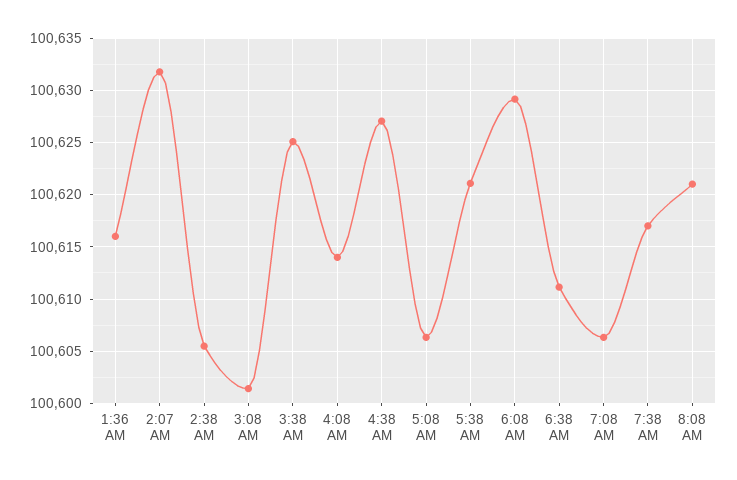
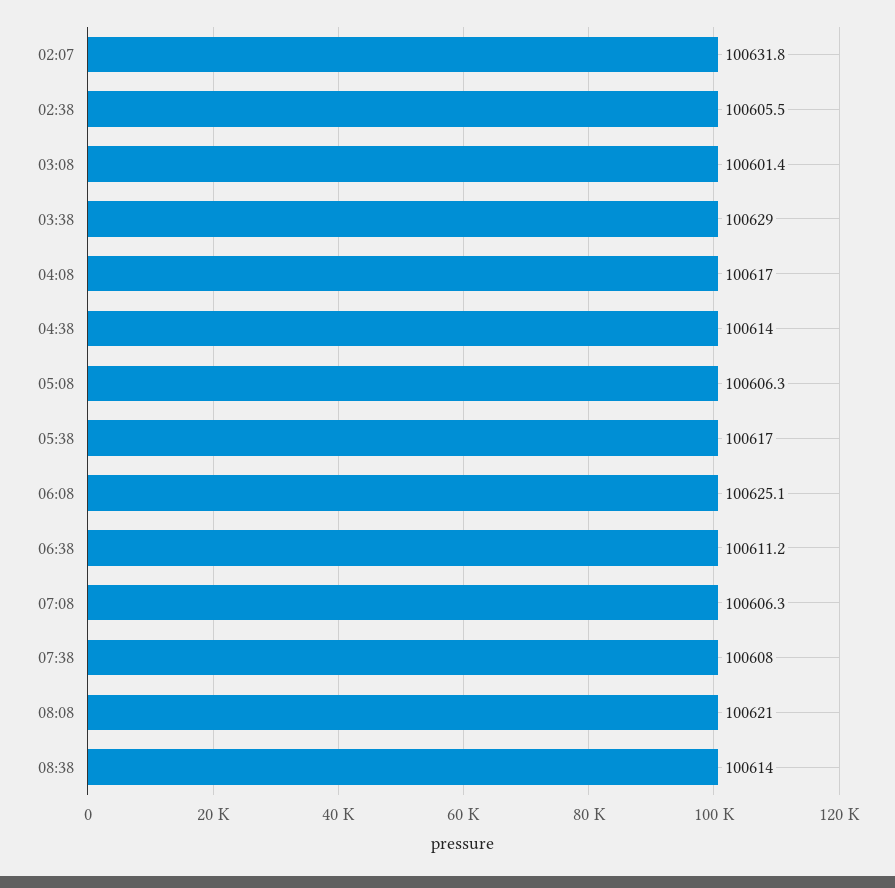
1:36 AM: 100616 -> none
3:38 AM: 100625 -> 100629
4:08 AM: 100614 -> 100617
4:38 AM: 100627 -> 100614
5:38 AM: 100621 -> 100617
6:08 AM: 100629 -> 100625.1
7:38 AM: 100617 -> 100608
08:38: none -> 100614

